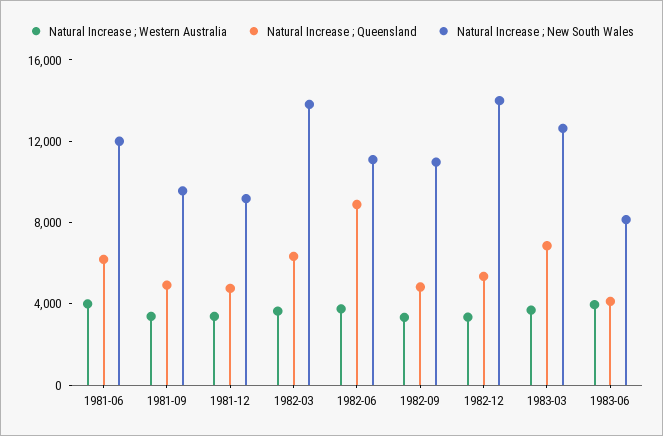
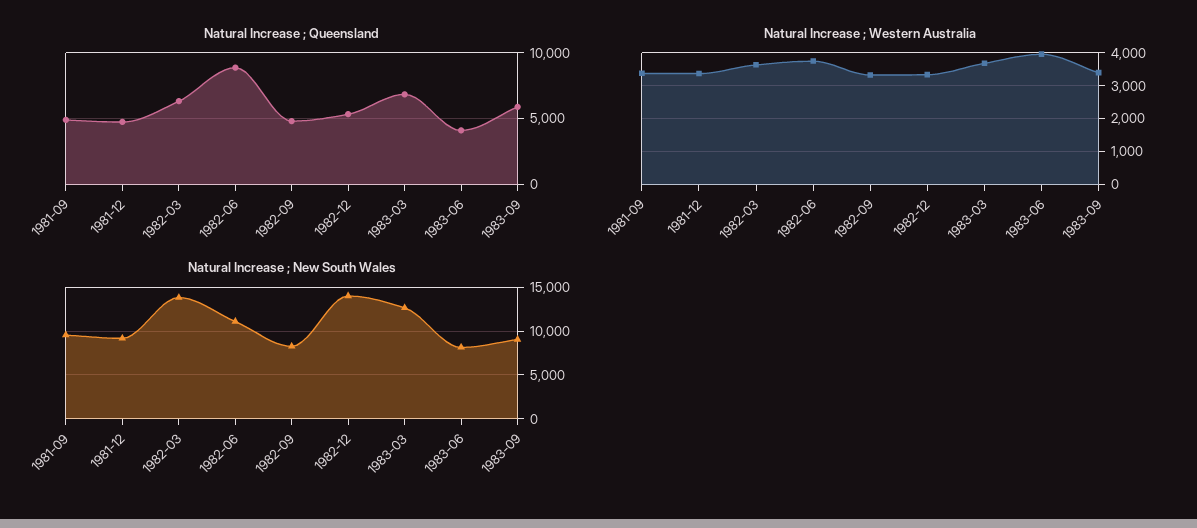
Natural Increase ; Western Australia, 1981-06: 4000 -> none
Natural Increase ; Queensland, 1981-06: 6000 -> none
Natural Increase ; New South Wales, 1981-06: 12000 -> none
Natural Increase ; New South Wales, 1982-09: 11000 -> 8000
Natural Increase ; Queensland, 1983-09: none -> 6000
Natural Increase ; Western Australia, 1983-09: none -> 3400
Natural Increase ; New South Wales, 1983-09: none -> 9000

